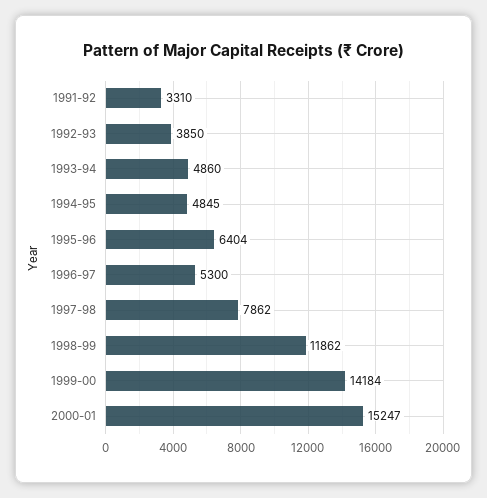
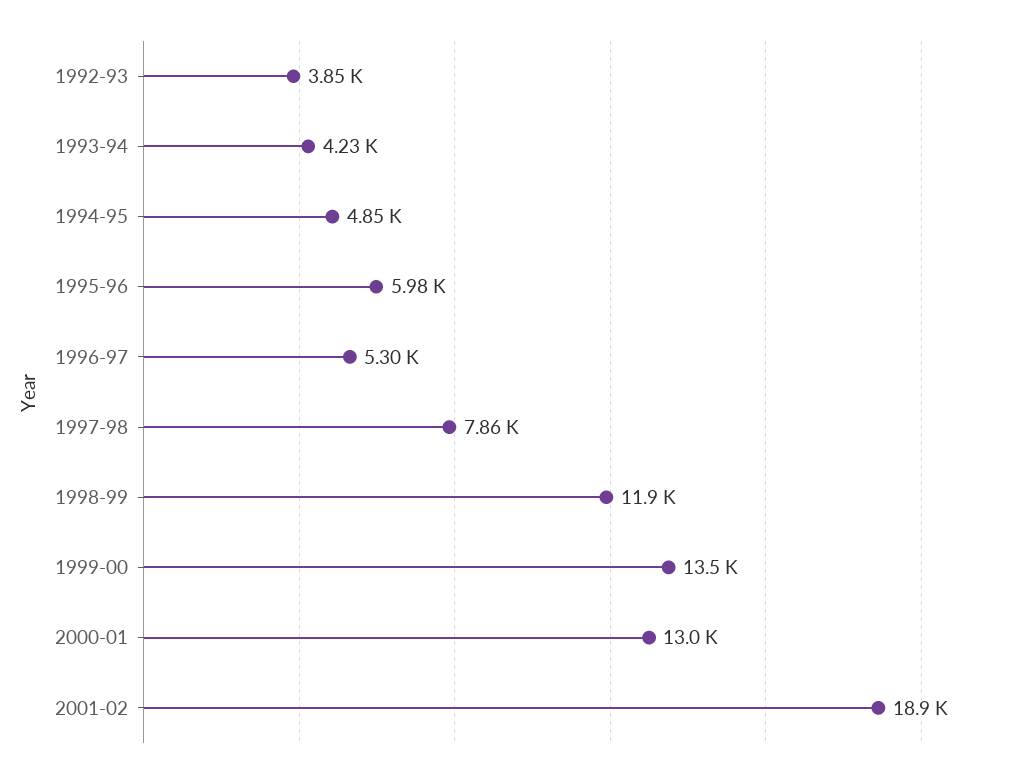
1991-92: 3310 -> none
1993-94: 4860 -> 4230
1995-96: 6404 -> 5980
1999-00: 14184 -> 13500
2000-01: 15247 -> 13000
2001-02: none -> 18900

